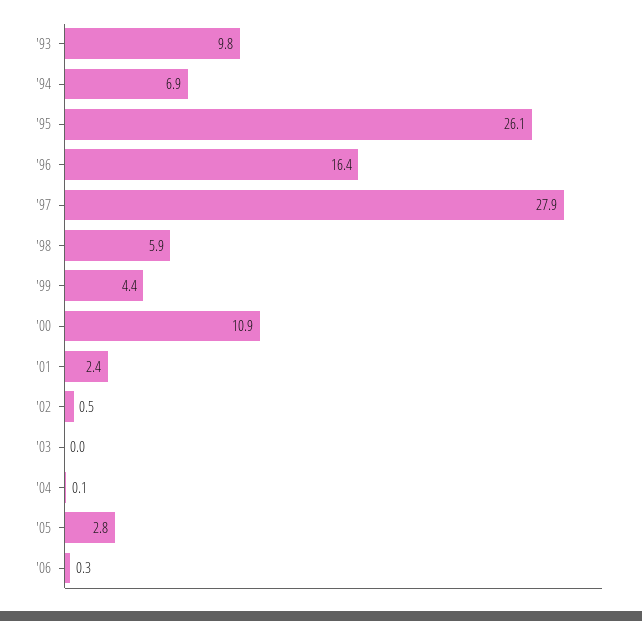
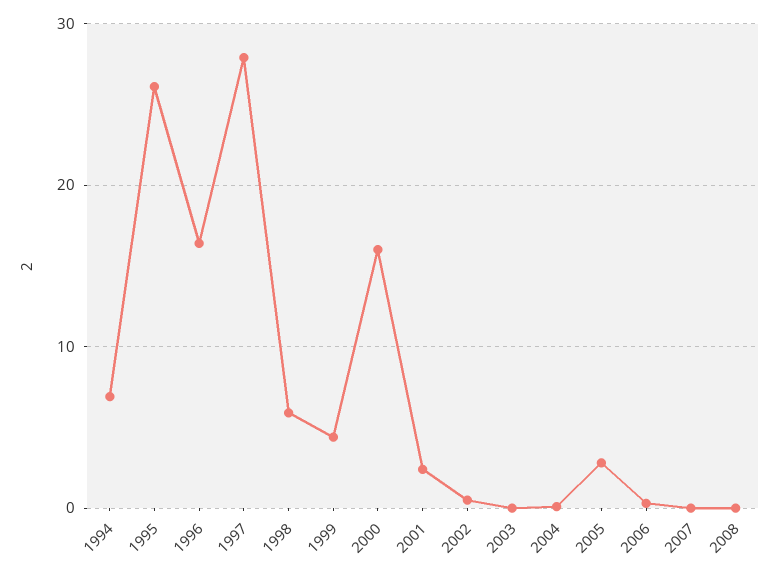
'93: 9.8 -> none
'00: 10.9 -> 16
2007: none -> 0
2008: none -> 0

